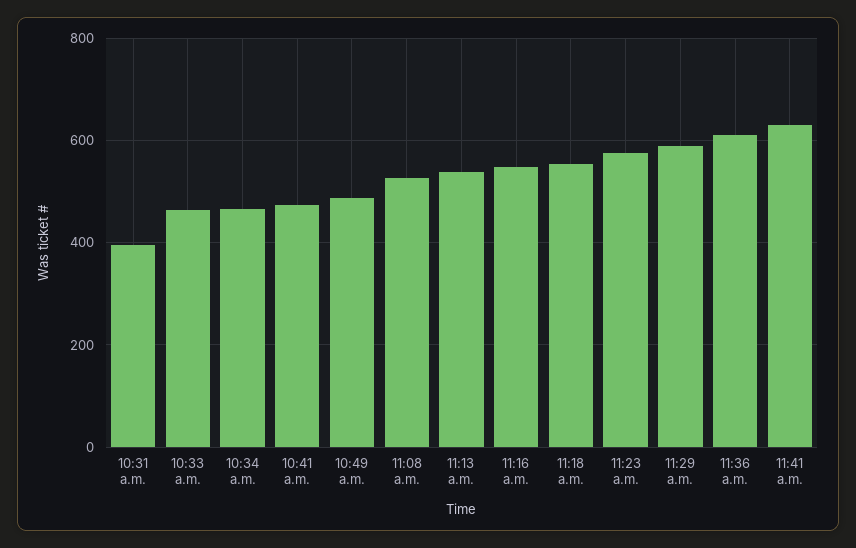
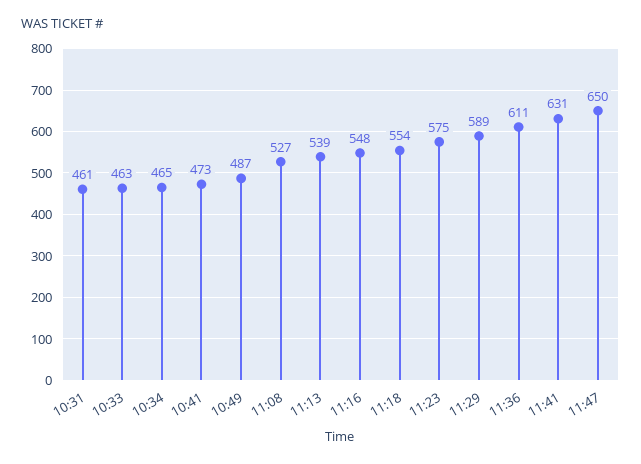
10:31 a.m.: 400 -> 461
11:47: none -> 650

